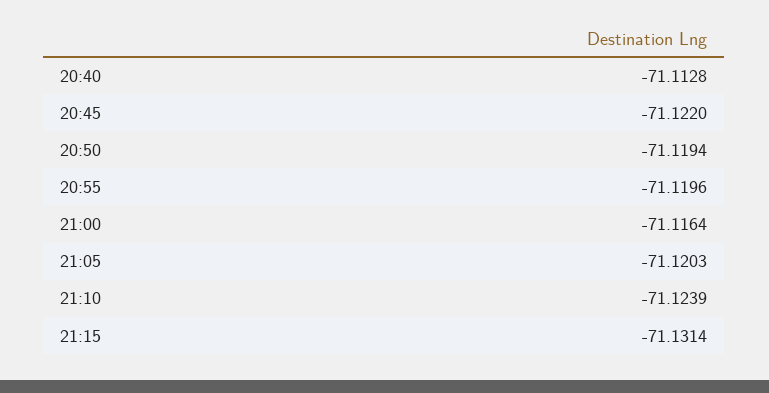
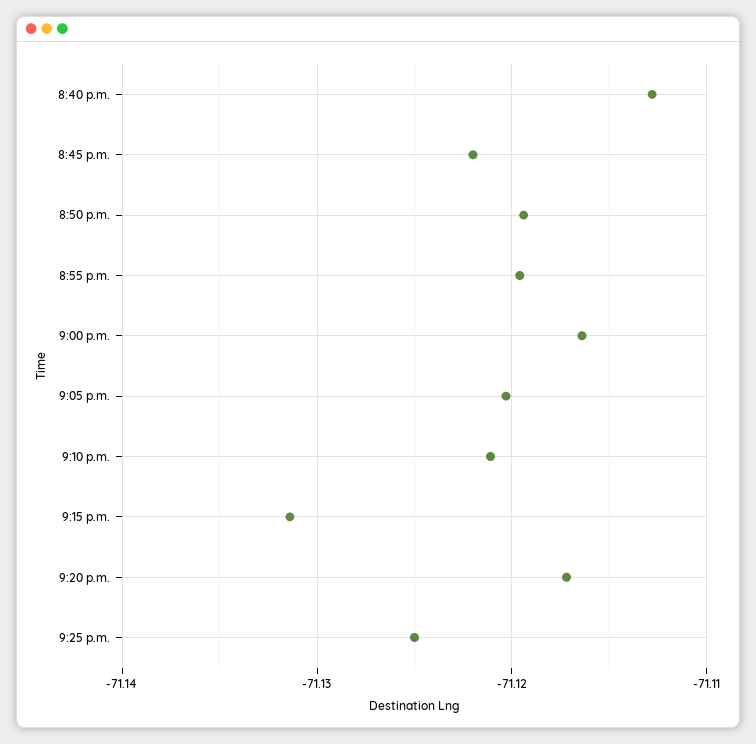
21:10: -71.1239 -> -71.121
9:20 p.m.: none -> -71.117
9:25 p.m.: none -> -71.125

